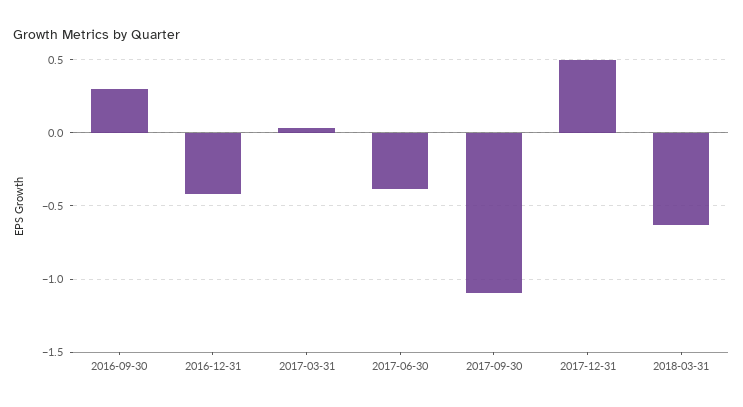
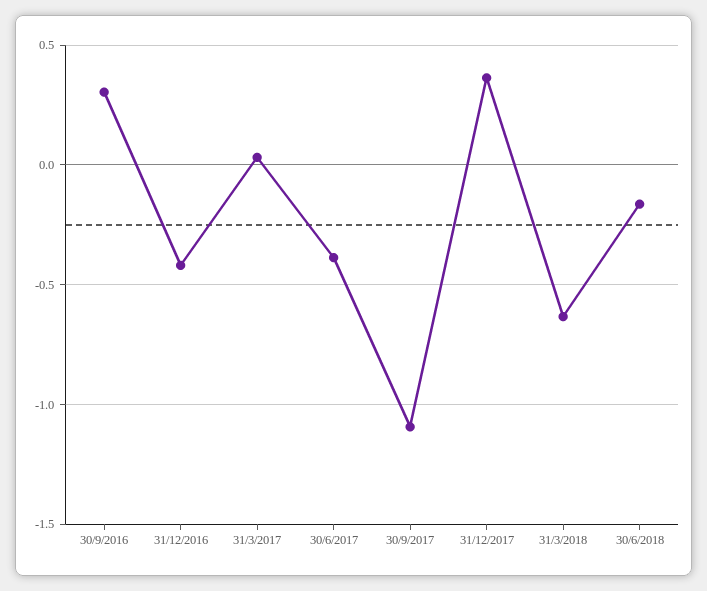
2017-12-31: 0.5 -> 0.35
30/6/2018: none -> -0.15

